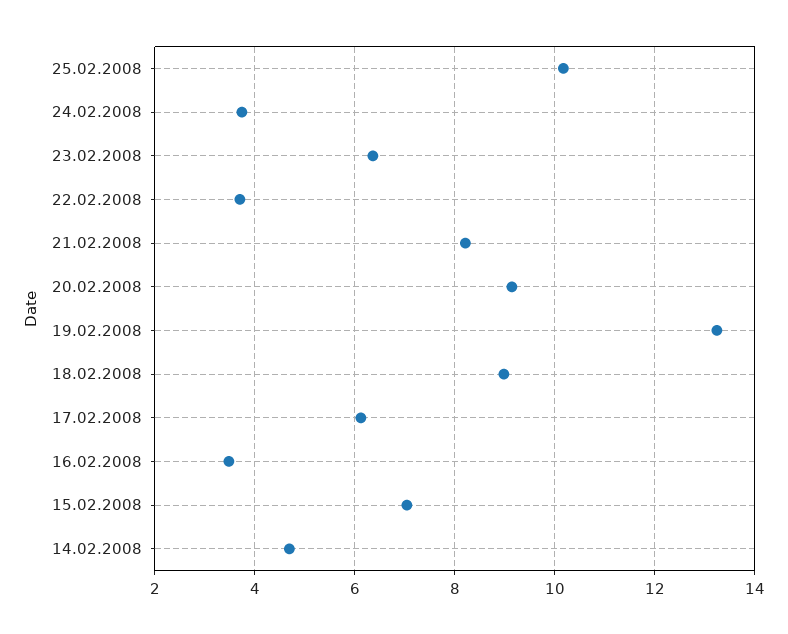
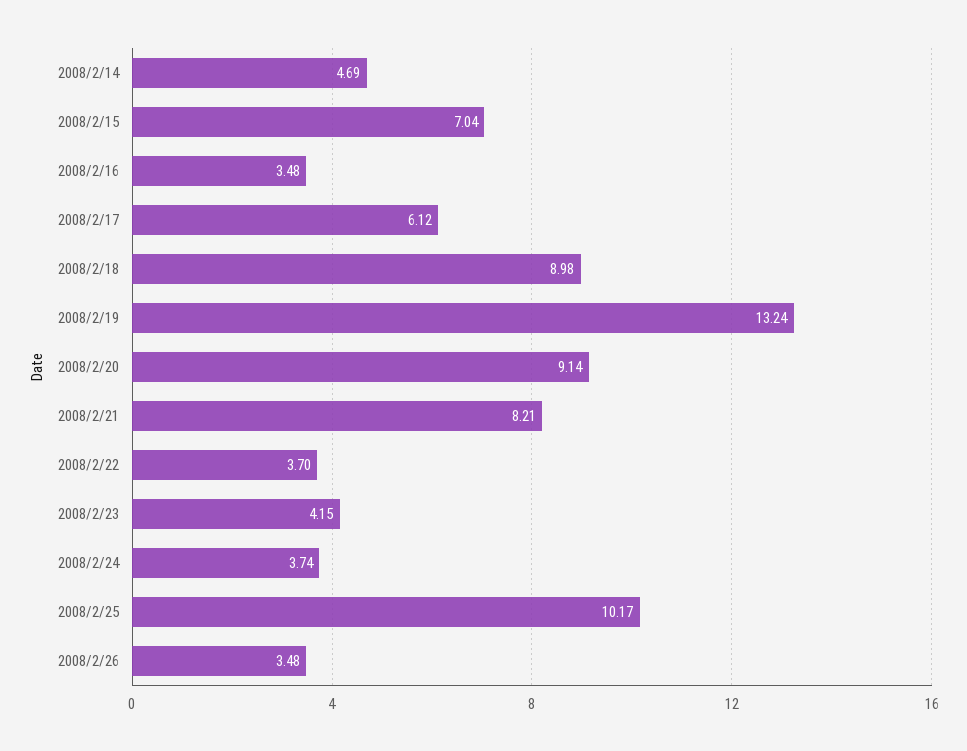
23.02.2008: 6.4 -> 4.15
2008/2/26: none -> 3.48

